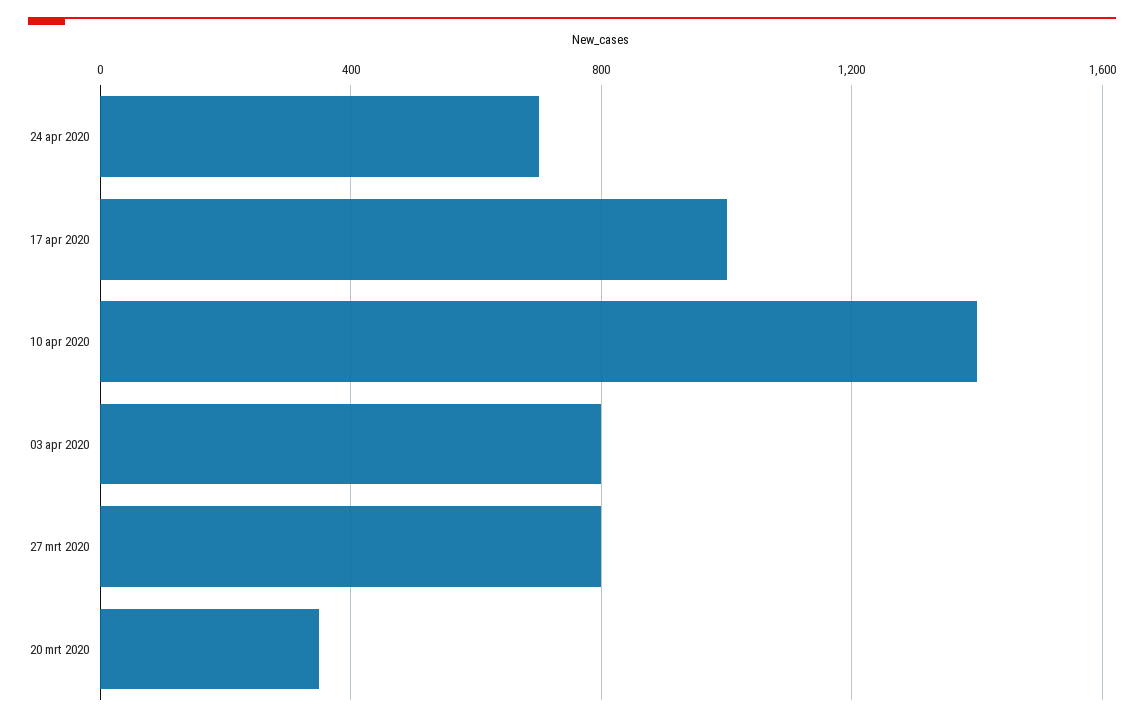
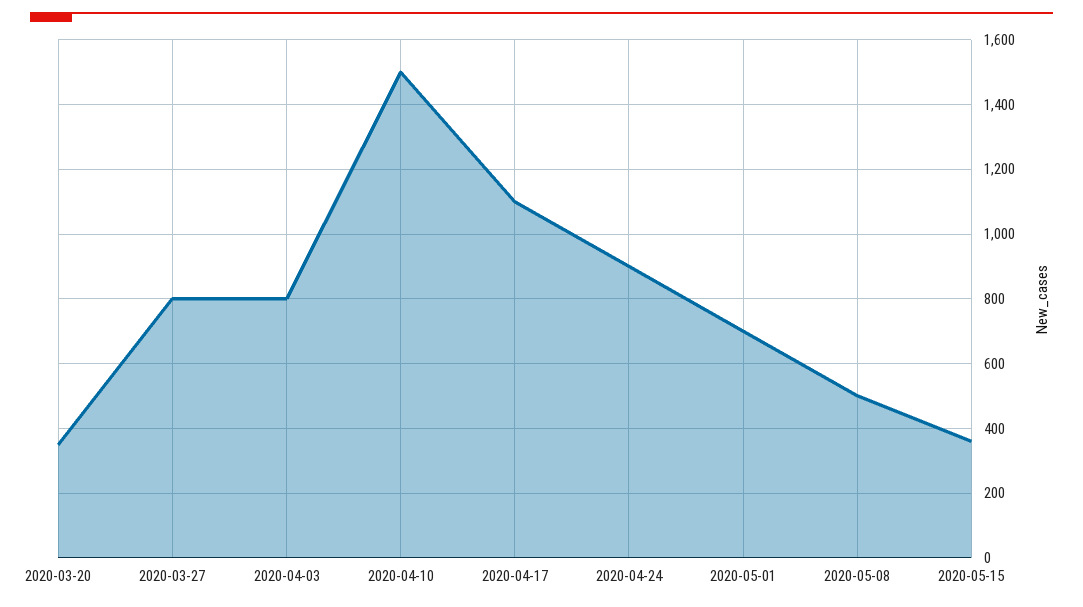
24 apr 2020: 700 -> 900
17 apr 2020: 1000 -> 1100
10 apr 2020: 1400 -> 1500
2020-05-01: none -> 700
2020-05-08: none -> 500
2020-05-15: none -> 360

